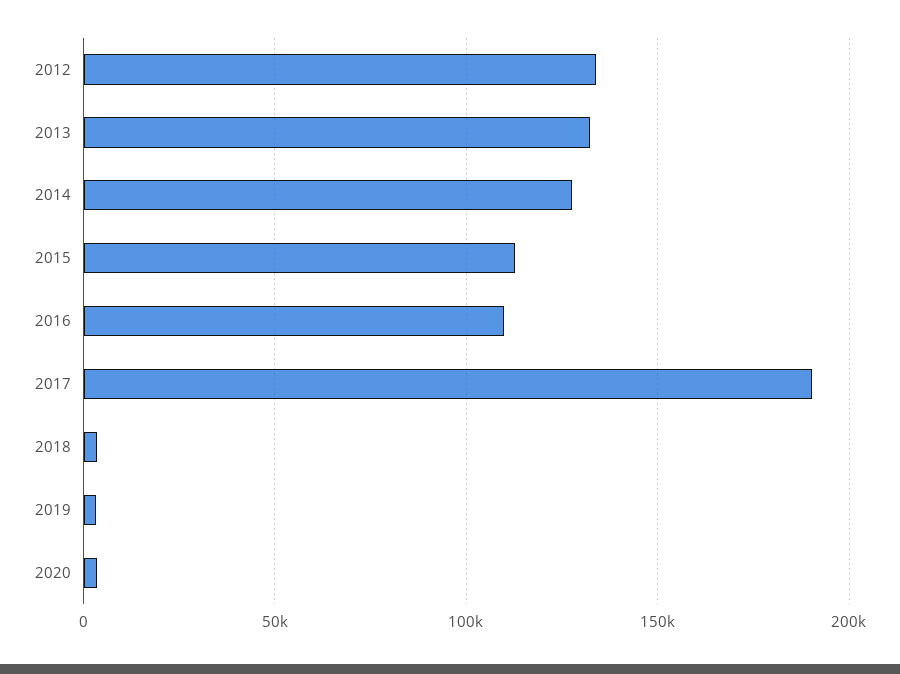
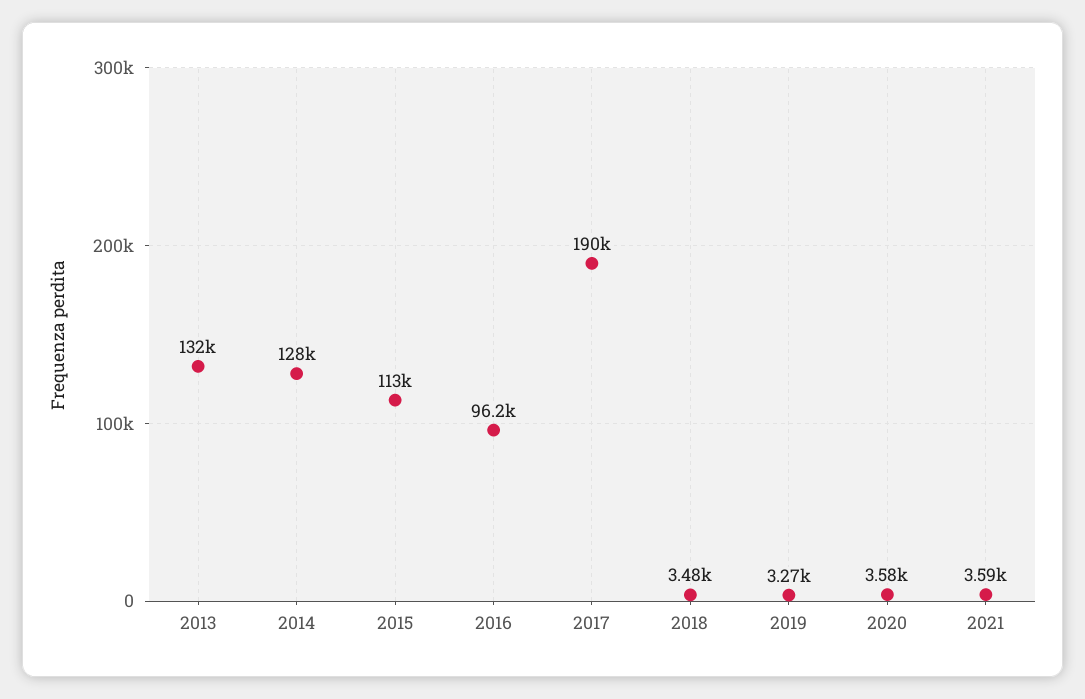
2012: 135000 -> none
2016: 110000 -> 96200
2021: none -> 3590

